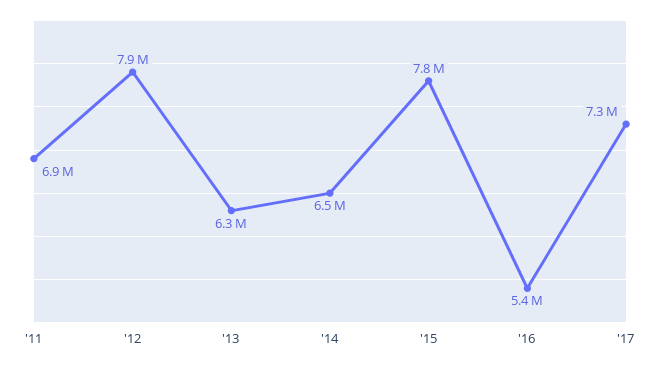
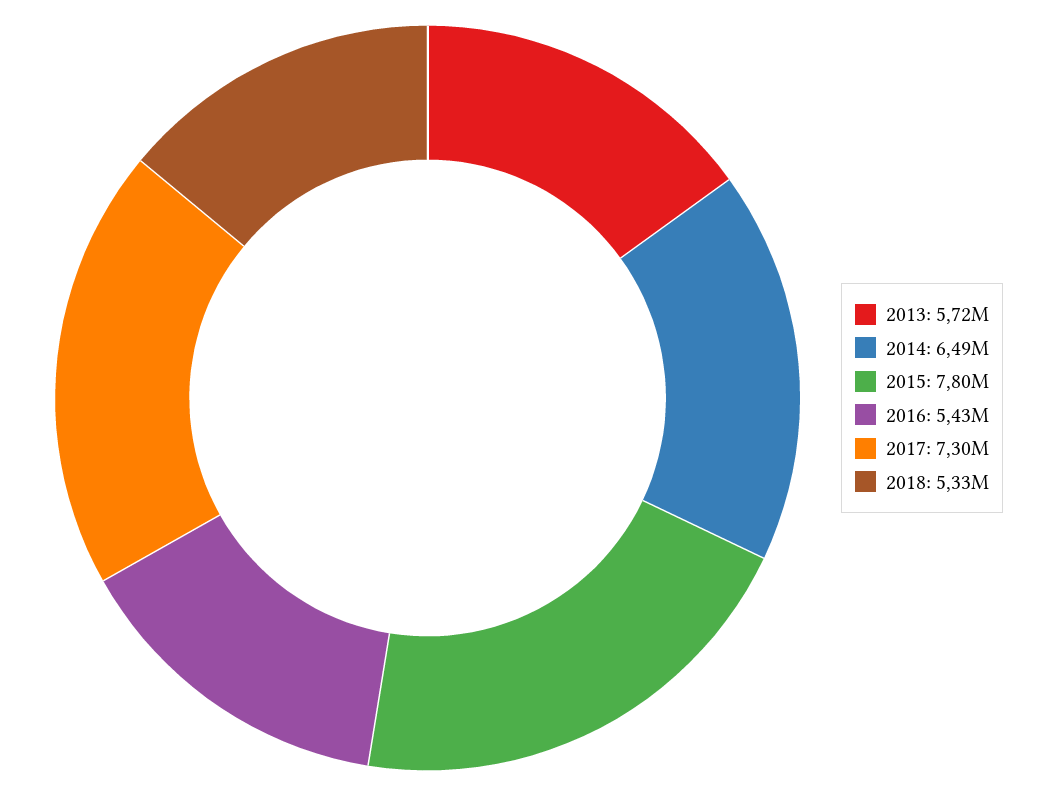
'11: 6900000 -> none
'12: 7900000 -> none
'13: 6300000 -> 5720000
2018: none -> 5330000

